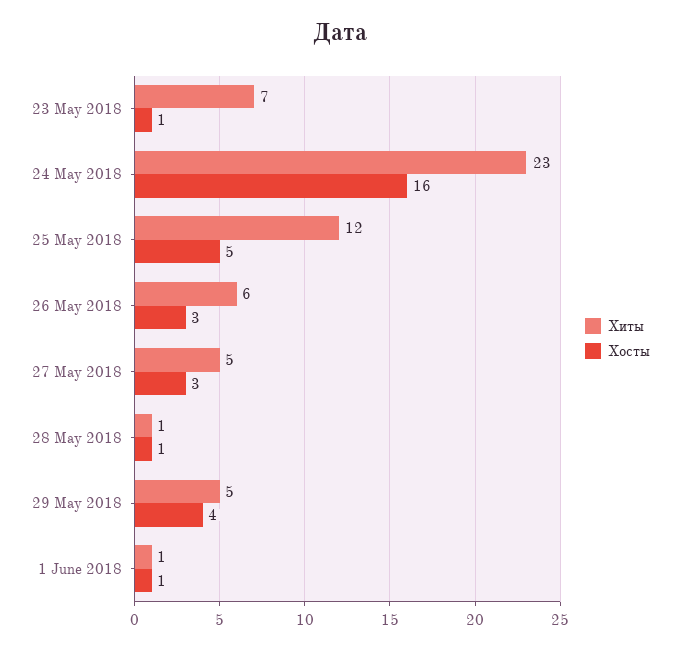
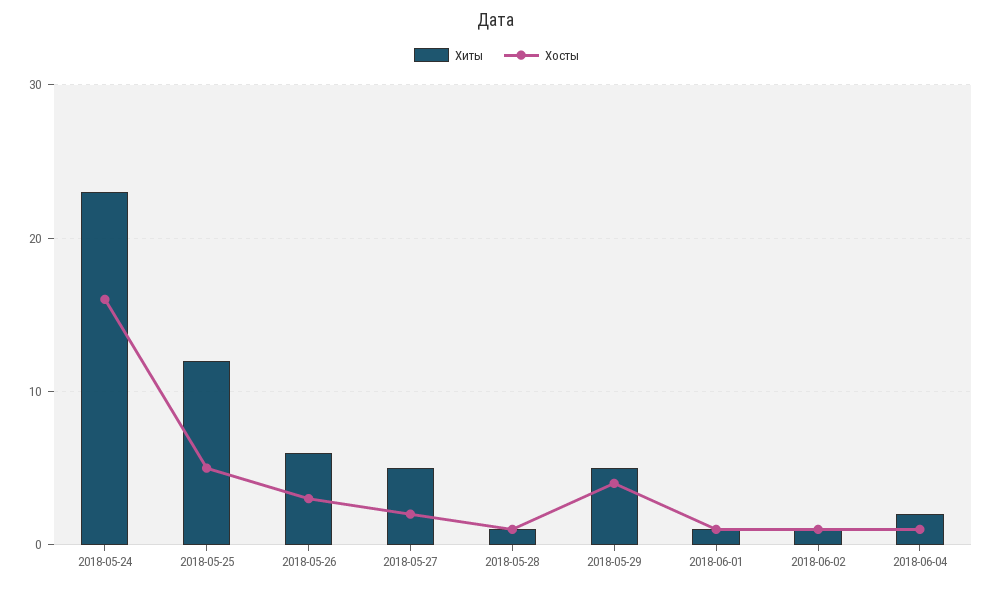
Хиты, 23 May 2018: 7 -> none
Хосты, 23 May 2018: 1 -> none
Хосты, 27 May 2018: 3 -> 2
Хиты, 2018-06-02: none -> 1
Хосты, 2018-06-02: none -> 1
Хиты, 2018-06-04: none -> 2
Хосты, 2018-06-04: none -> 1

